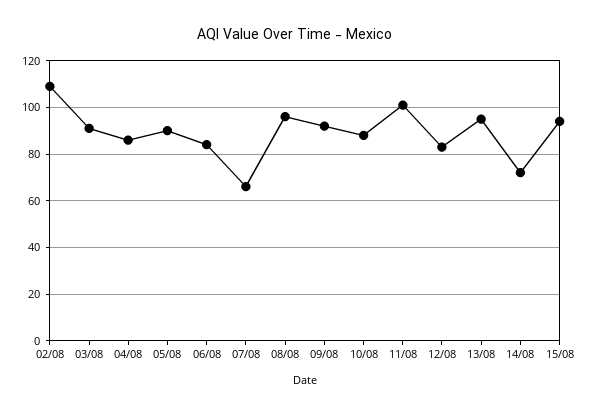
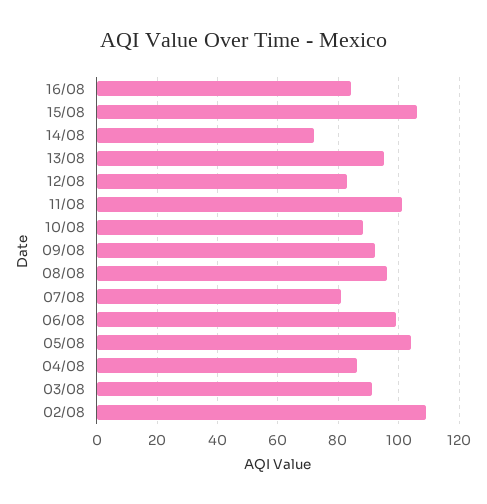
05/08: 90 -> 105
06/08: 85 -> 100
07/08: 65 -> 80
15/08: 95 -> 105
16/08: none -> 85

